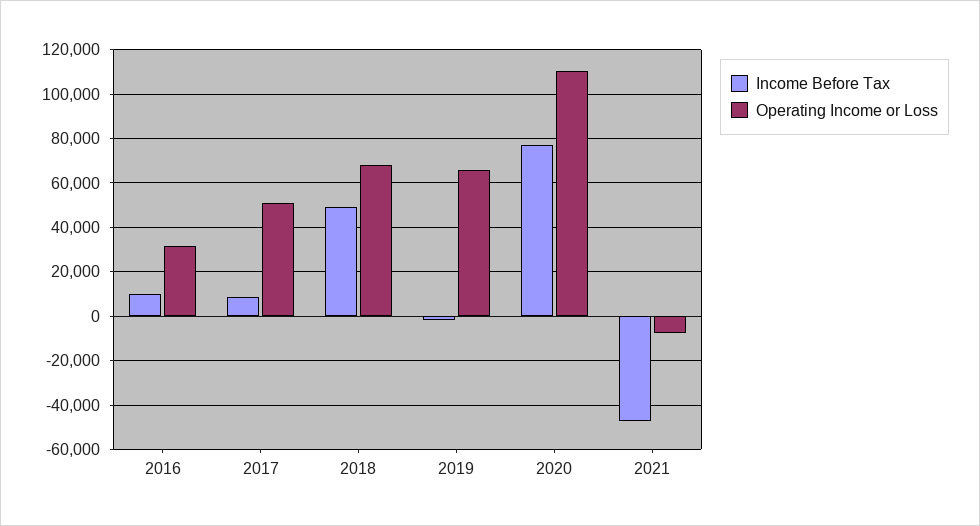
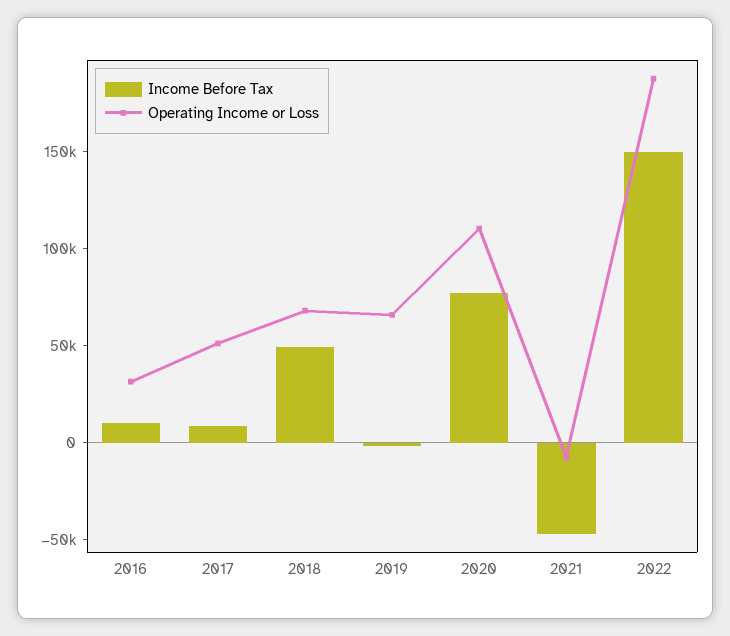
Income Before Tax, 2022: none -> 150000
Operating Income or Loss, 2022: none -> 190000

